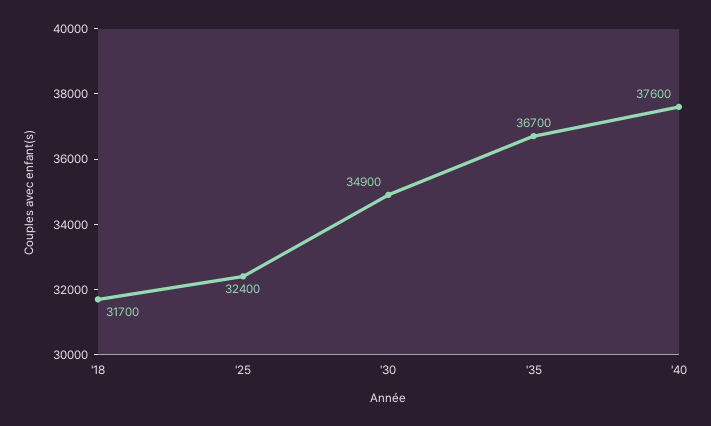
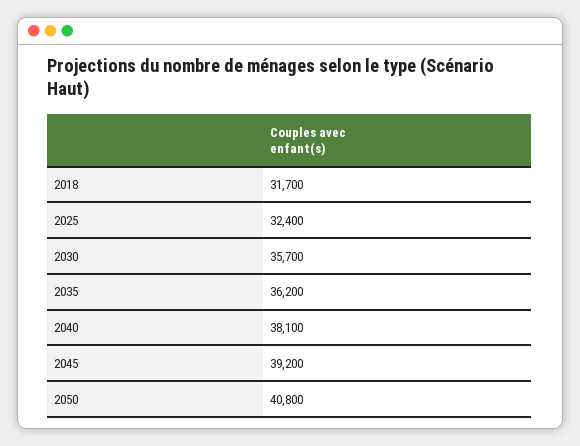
'30: 34900 -> 35700
'35: 36700 -> 36200
'40: 37600 -> 38100
2045: none -> 39200
2050: none -> 40800

